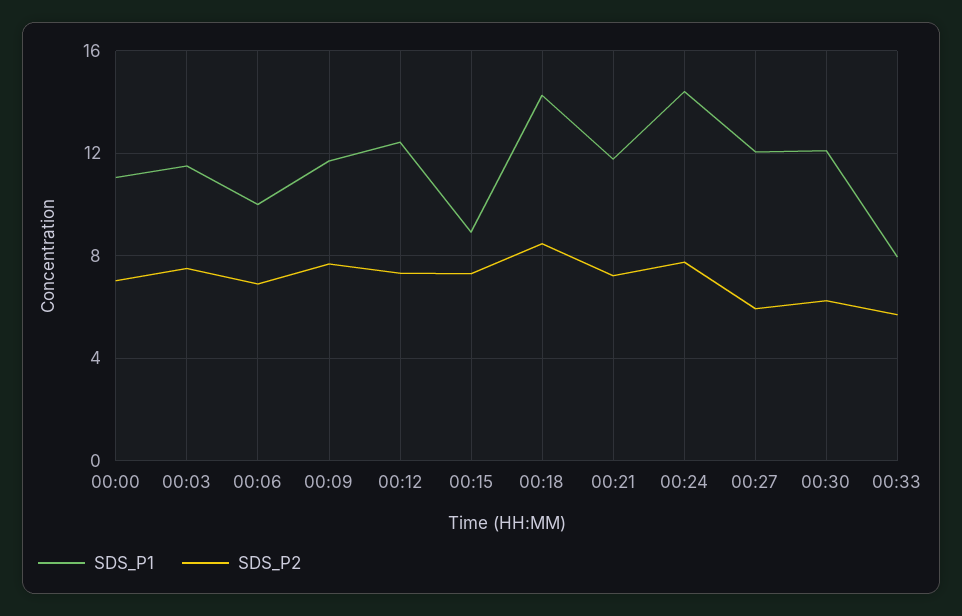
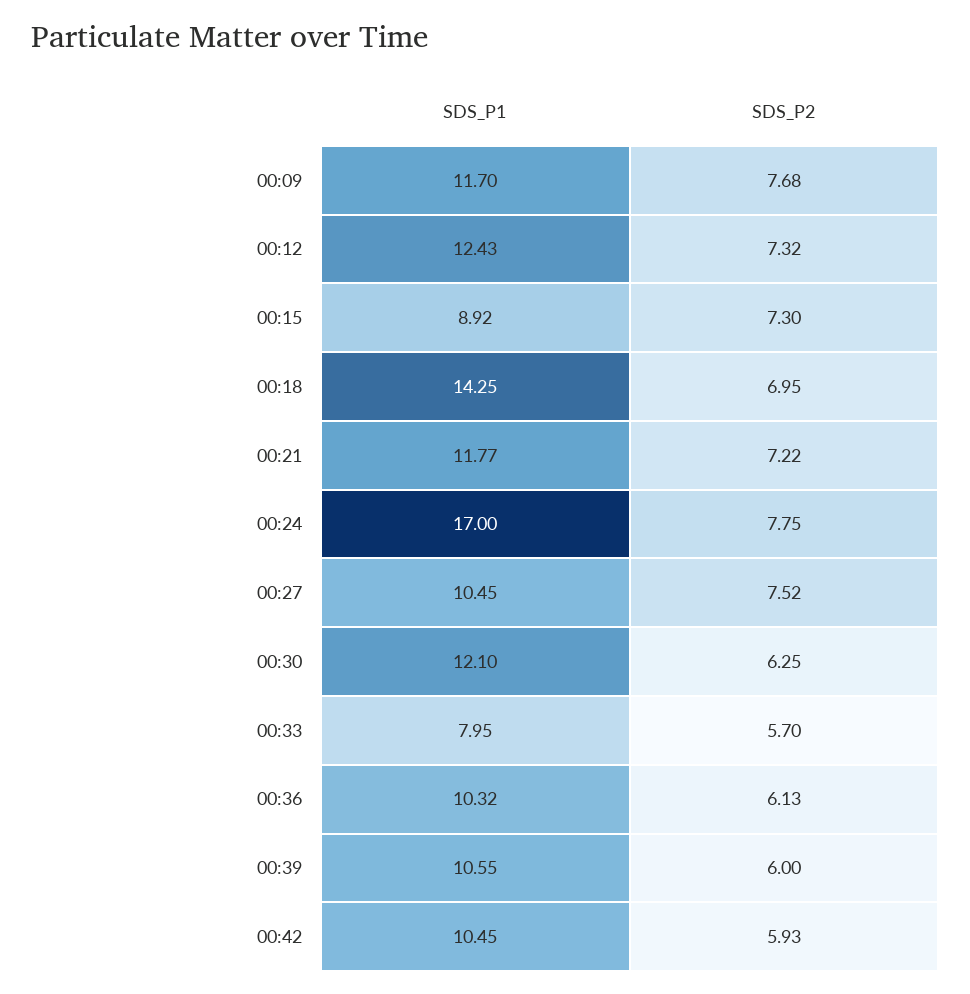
SDS_P1, 00:00: 11 -> none
SDS_P2, 00:00: 7 -> none
SDS_P1, 00:03: 11.5 -> none
SDS_P2, 00:03: 7.5 -> none
SDS_P1, 00:06: 10 -> none
SDS_P2, 00:06: 7 -> none
SDS_P2, 00:18: 8.5 -> 6.95
SDS_P1, 00:24: 14.5 -> 17
SDS_P1, 00:27: 12 -> 10.45
SDS_P2, 00:27: 6 -> 7.52
SDS_P1, 00:36: none -> 10.32
SDS_P2, 00:36: none -> 6.13
SDS_P1, 00:39: none -> 10.55
SDS_P2, 00:39: none -> 6
SDS_P1, 00:42: none -> 10.45
SDS_P2, 00:42: none -> 5.93

